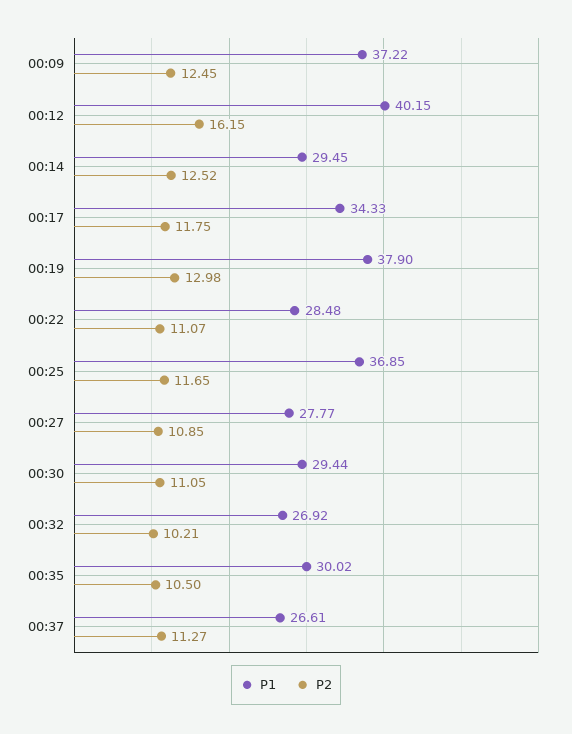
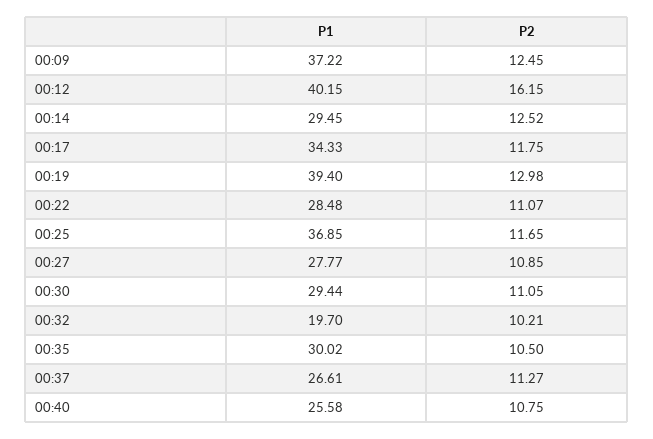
P1, 00:19: 37.9 -> 39.4
P1, 00:32: 26.92 -> 19.7
P1, 00:40: none -> 25.58
P2, 00:40: none -> 10.75

